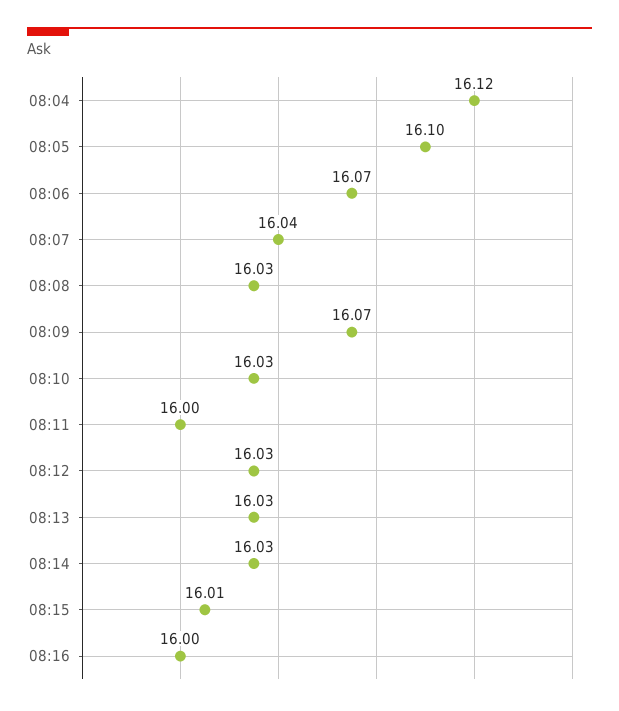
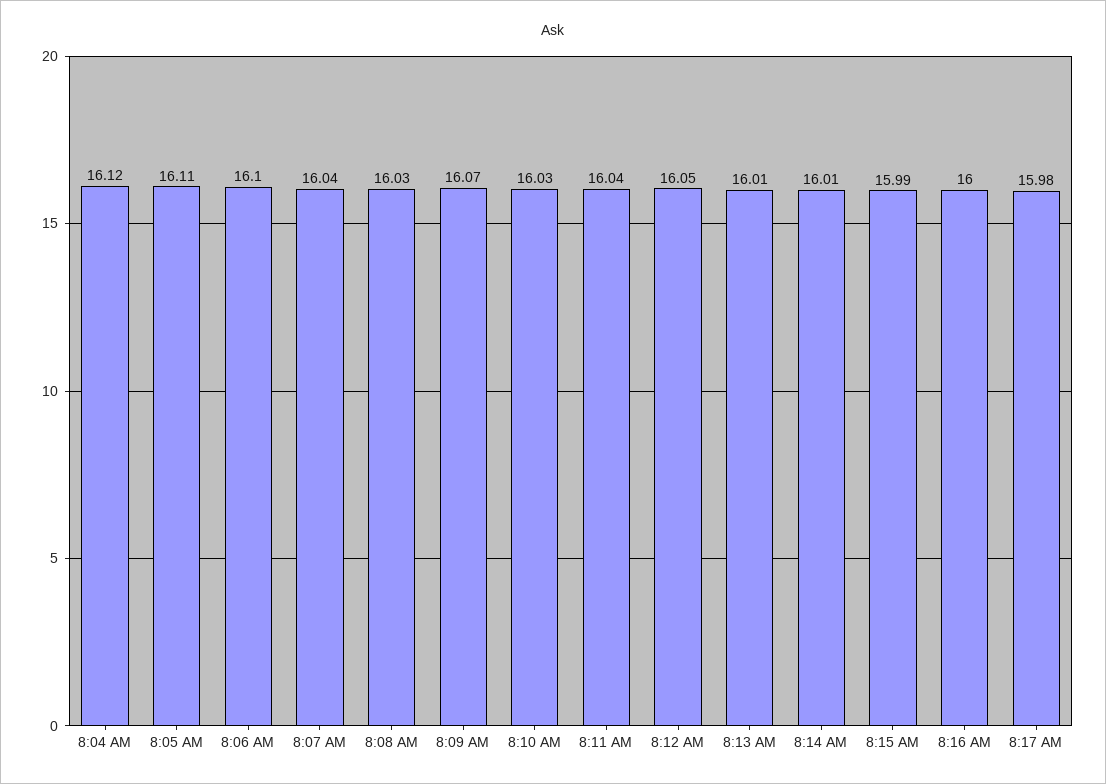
08:05: 16.1 -> 16.11
08:06: 16.07 -> 16.1
08:11: 16 -> 16.04
08:12: 16.03 -> 16.05
08:13: 16.03 -> 16.01
08:14: 16.03 -> 16.01
08:15: 16.01 -> 15.99
8:17 AM: none -> 15.98

